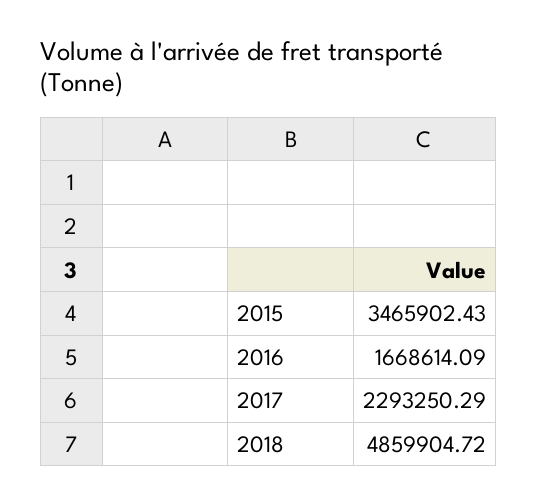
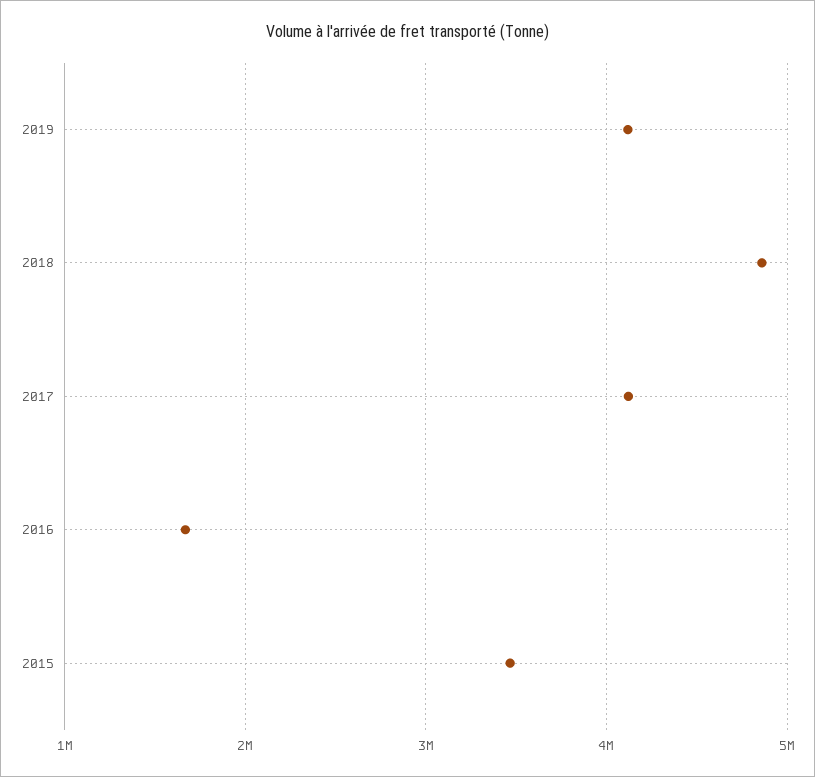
2017: 2293250.29 -> 4100000
2019: none -> 4100000

